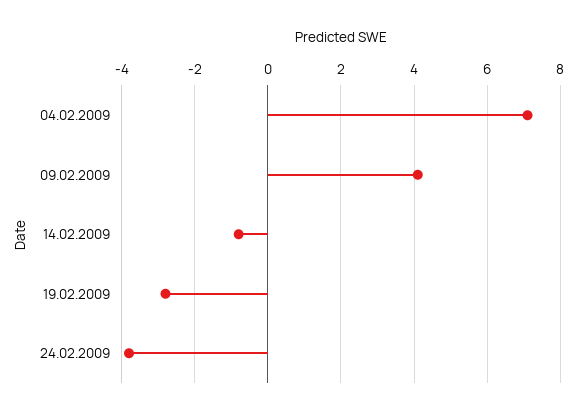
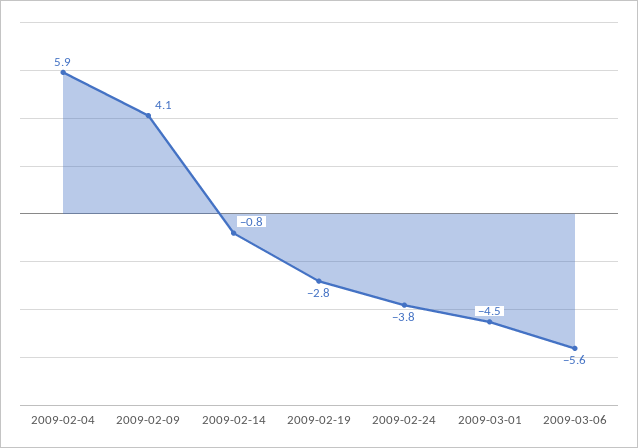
04.02.2009: 7 -> 5.9
2009-03-01: none -> -4.5
2009-03-06: none -> -5.6

